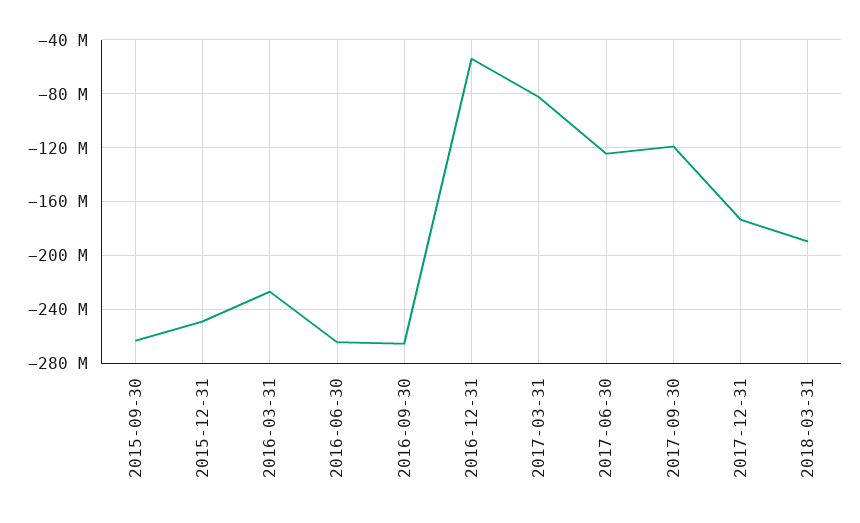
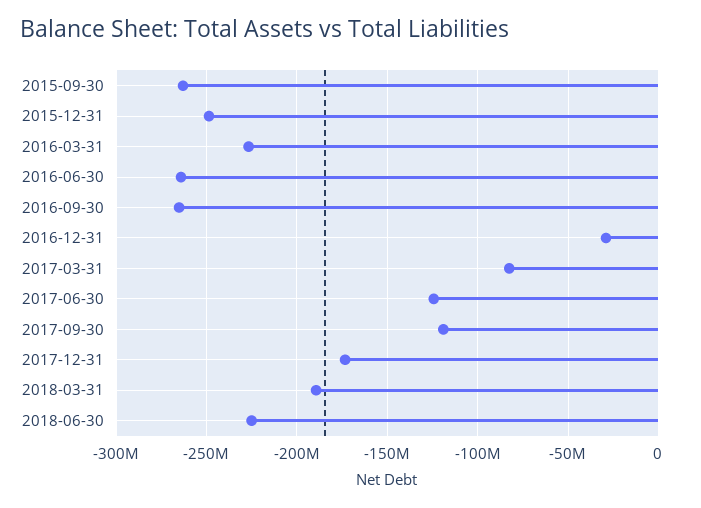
2016-12-31: -55000000 -> -30000000
2018-06-30: none -> -225000000

